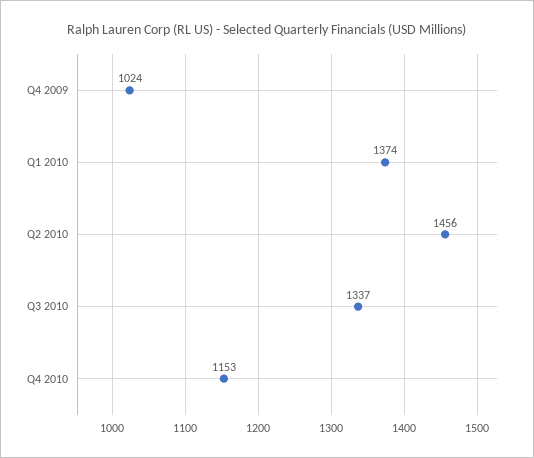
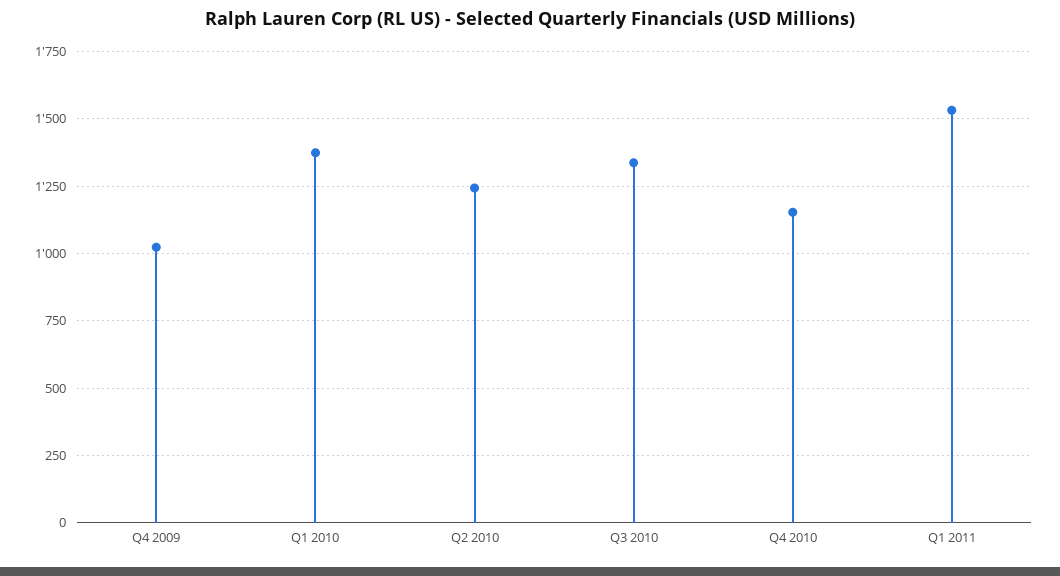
Q2 2010: 1456 -> 1250
Q1 2011: none -> 1525

